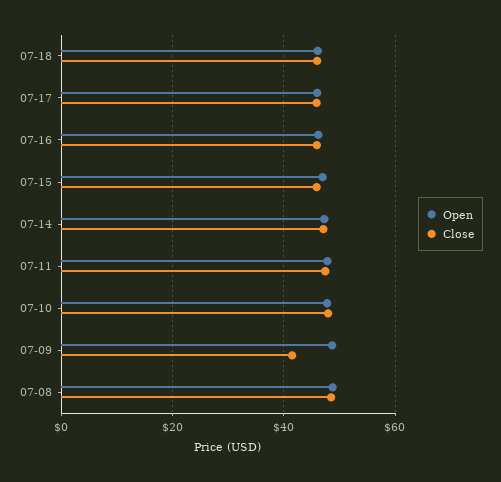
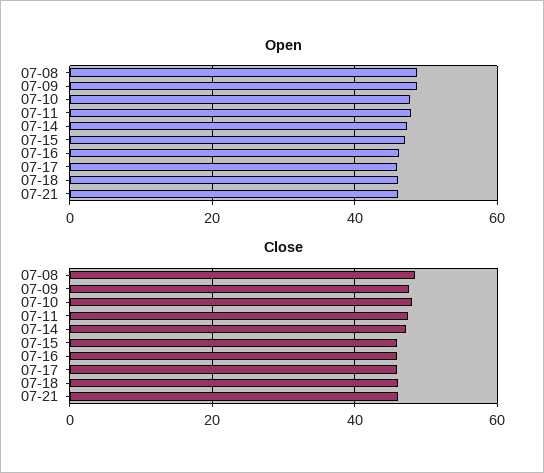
Close, 07-09: 42 -> 48
Open, 07-21: none -> 46
Close, 07-21: none -> 46

